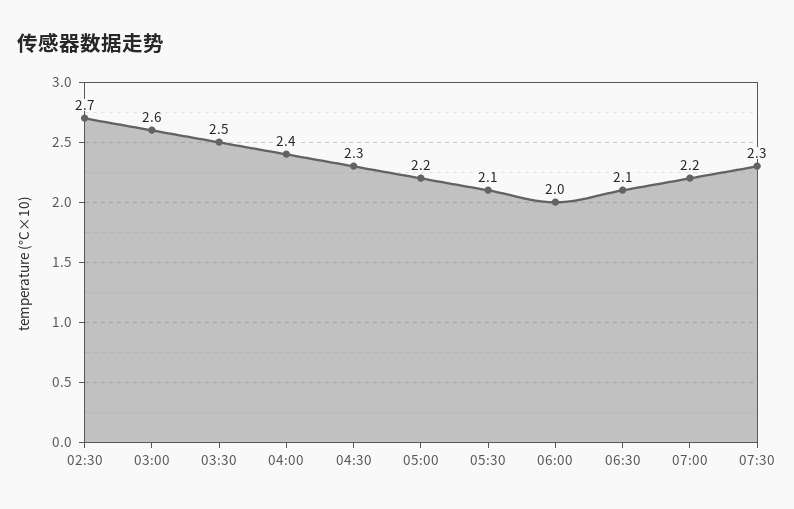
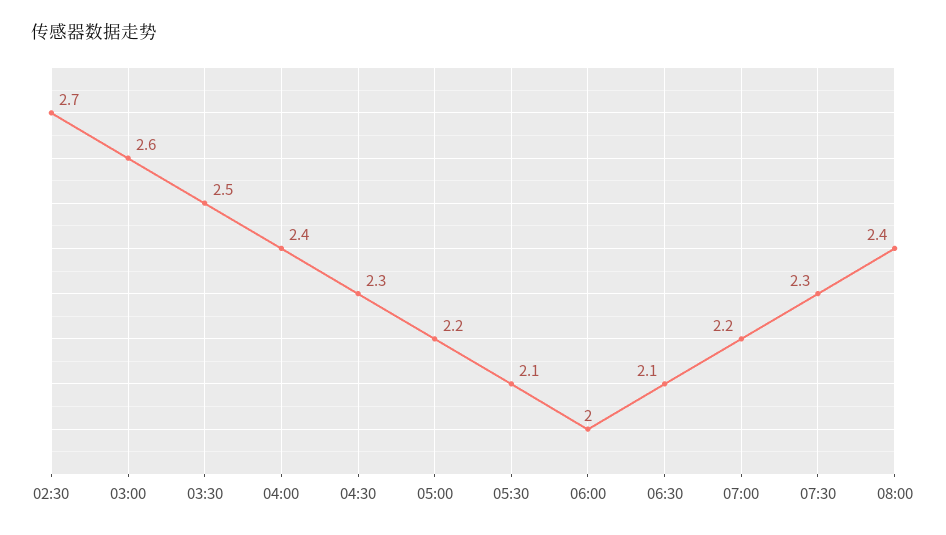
08:00: none -> 2.4

